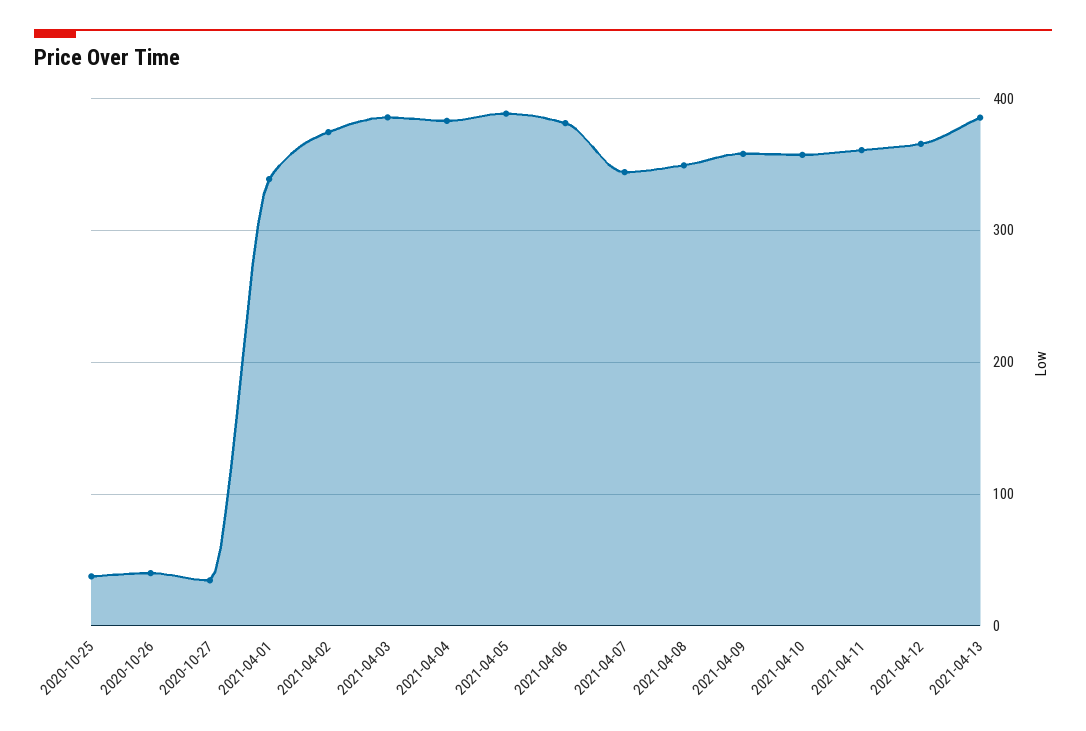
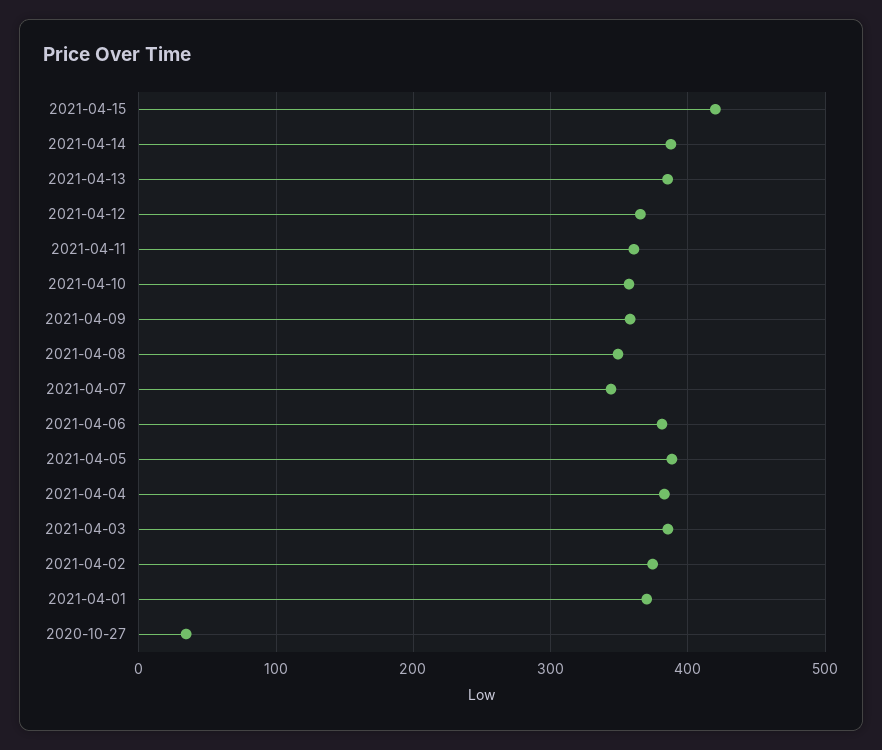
2020-10-25: 40 -> none
2020-10-26: 40 -> none
2021-04-01: 340 -> 370
2021-04-15: none -> 420
2021-04-14: none -> 390

